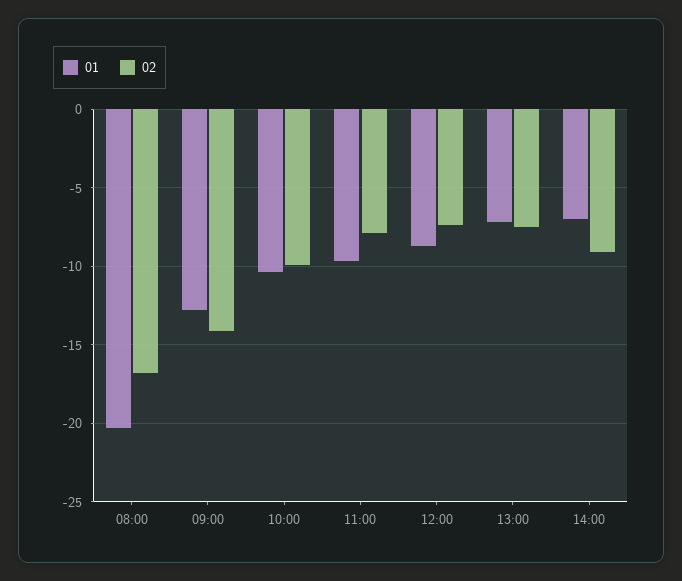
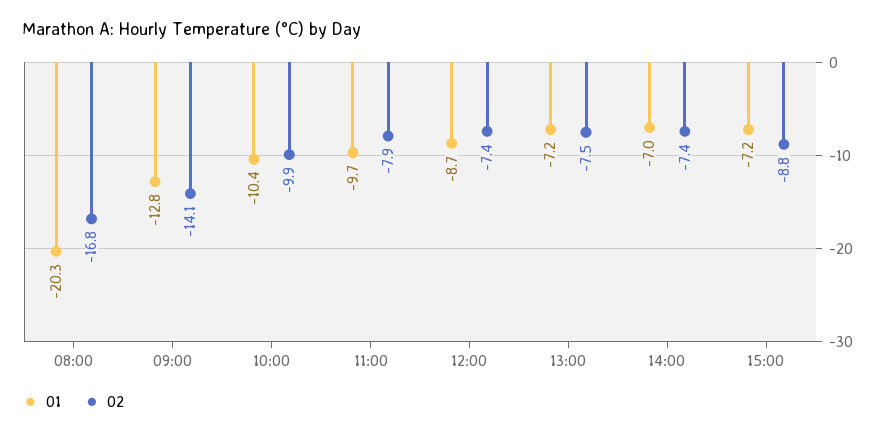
02, 14:00: -9 -> -7.4
01, 15:00: none -> -7.2
02, 15:00: none -> -8.8

